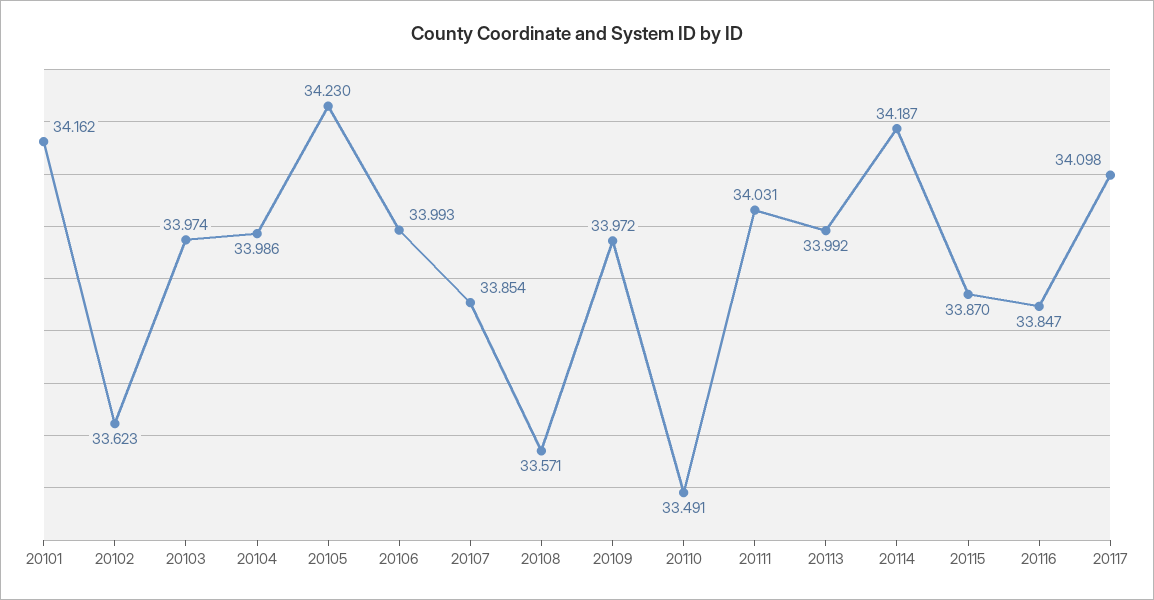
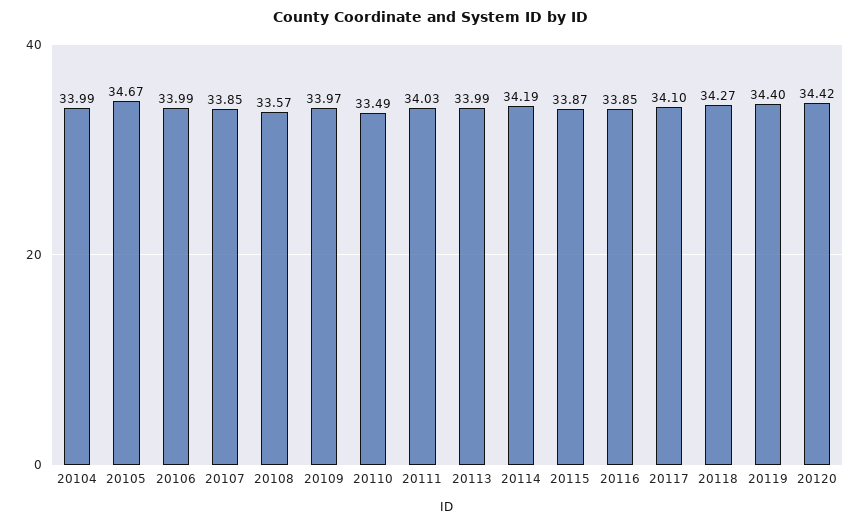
20101: 34.162 -> none
20102: 33.623 -> none
20103: 33.974 -> none
20105: 34.23 -> 34.67
20118: none -> 34.27
20119: none -> 34.4
20120: none -> 34.42

